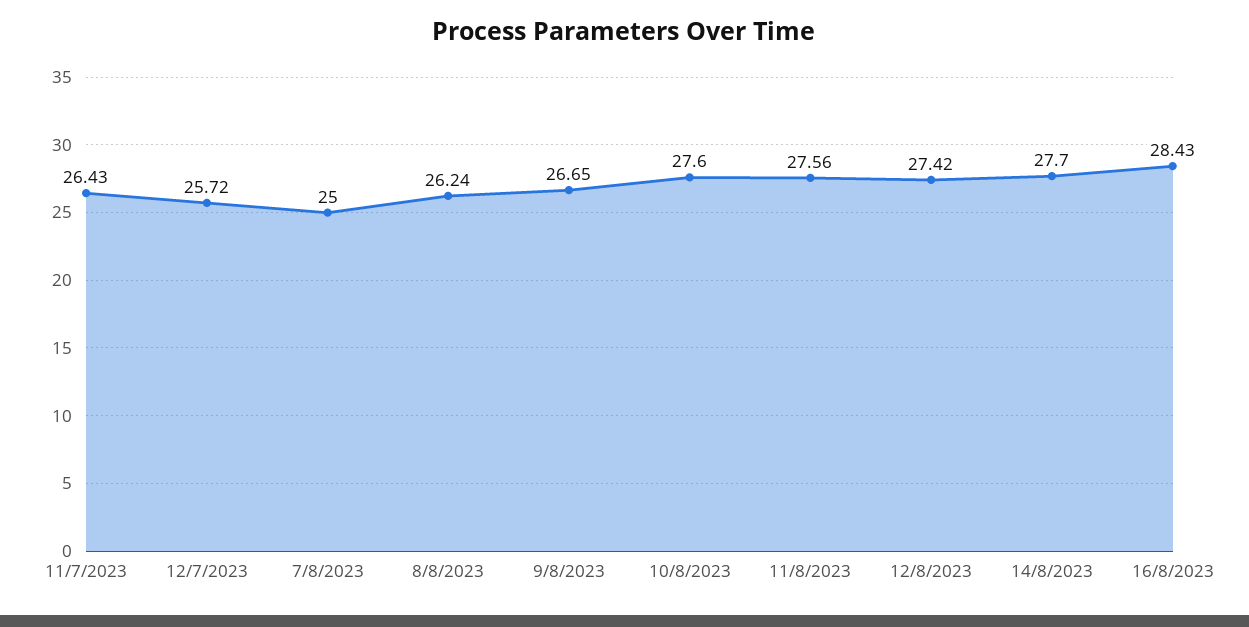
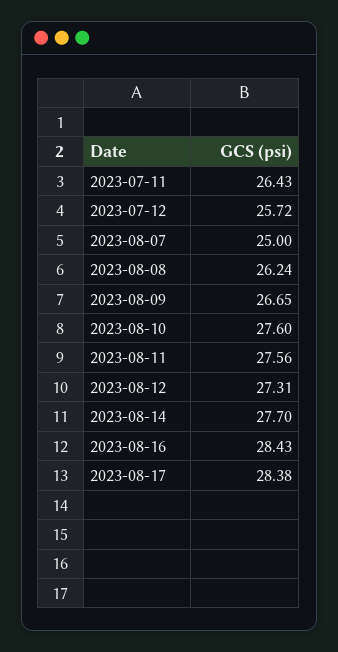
12/8/2023: 27.42 -> 27.31
2023-08-17: none -> 28.38

